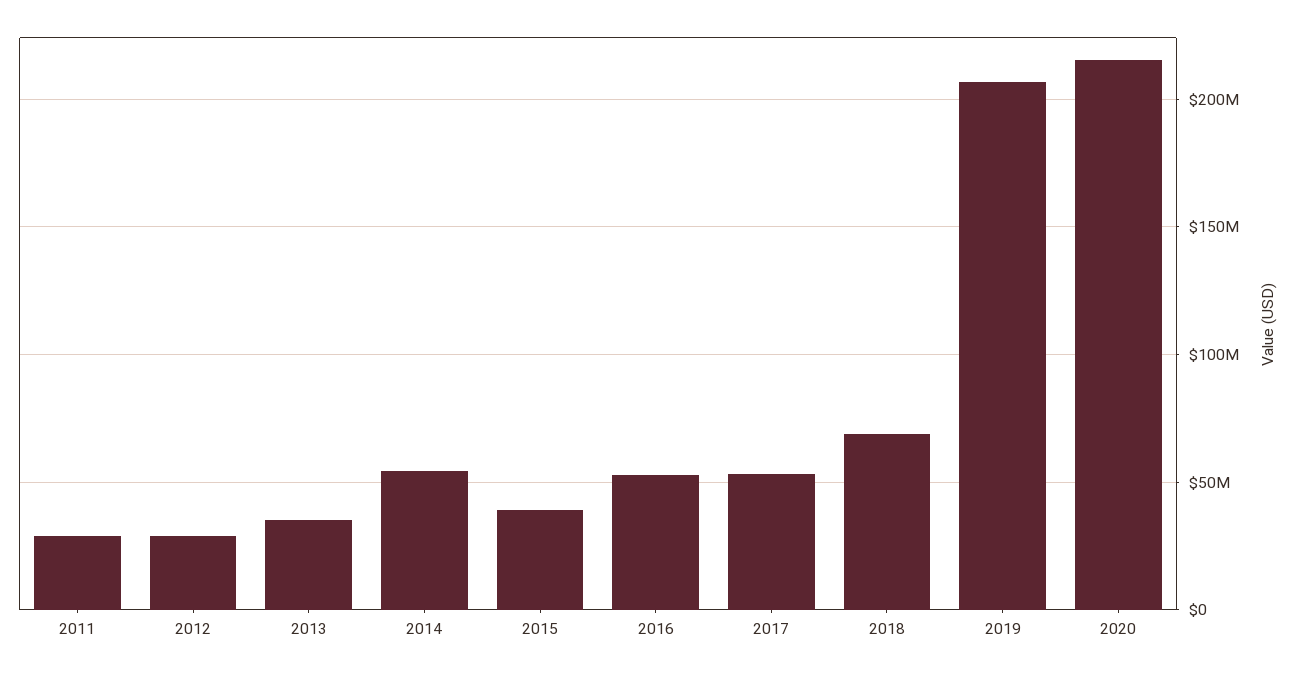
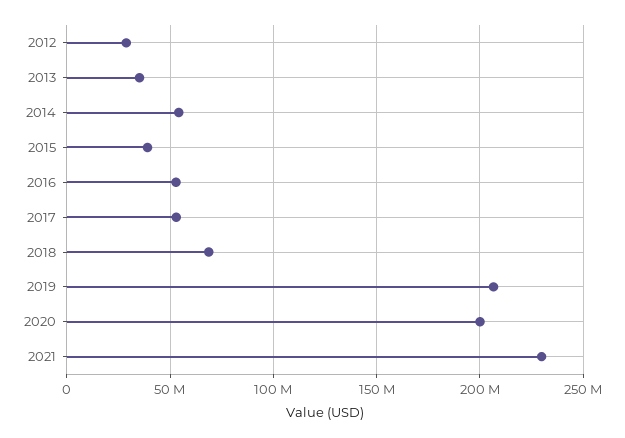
2011: 30000000 -> none
2020: 215000000 -> 200000000
2021: none -> 230000000

